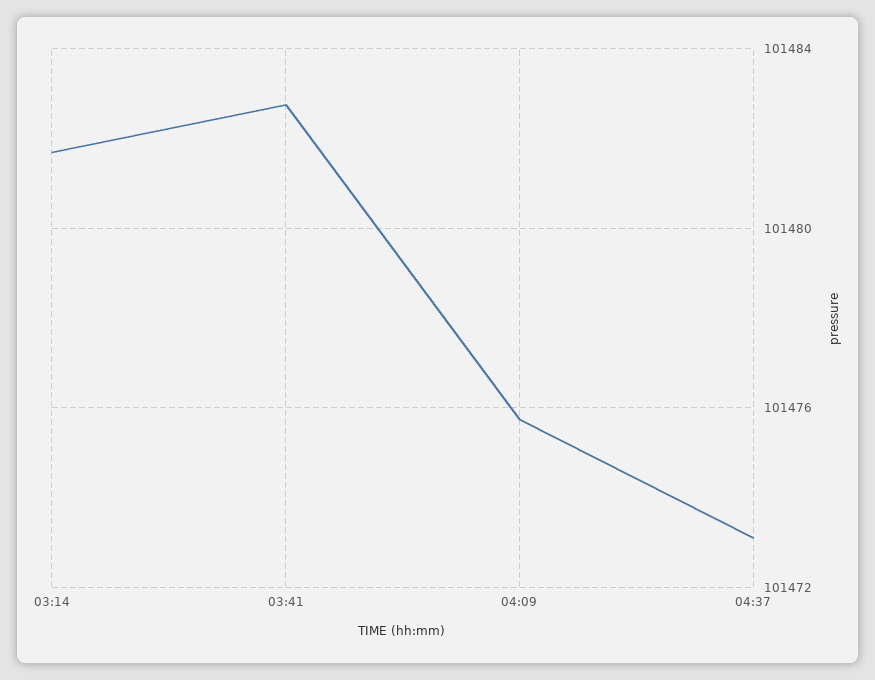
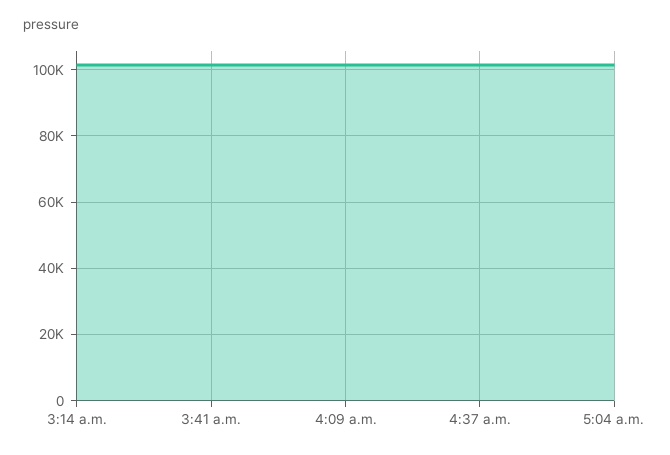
5:04 a.m.: none -> 102000

